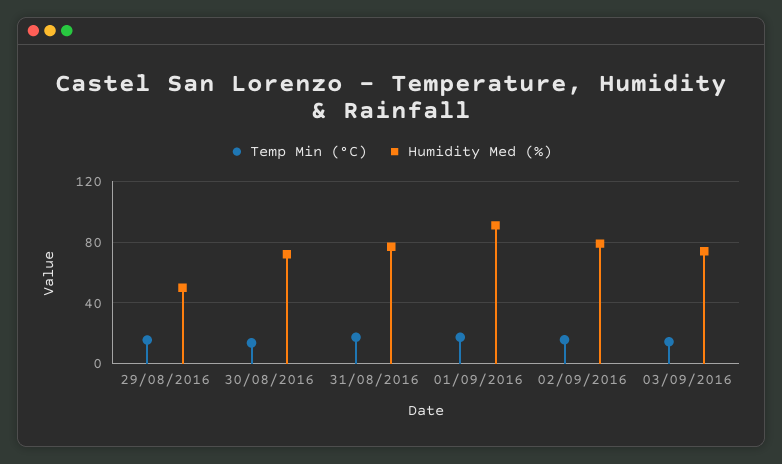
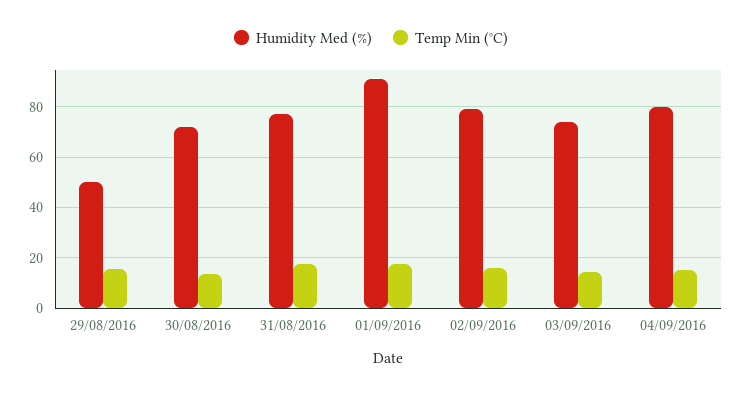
Humidity Med (%), 04/09/2016: none -> 80
Temp Min (°C), 04/09/2016: none -> 15

